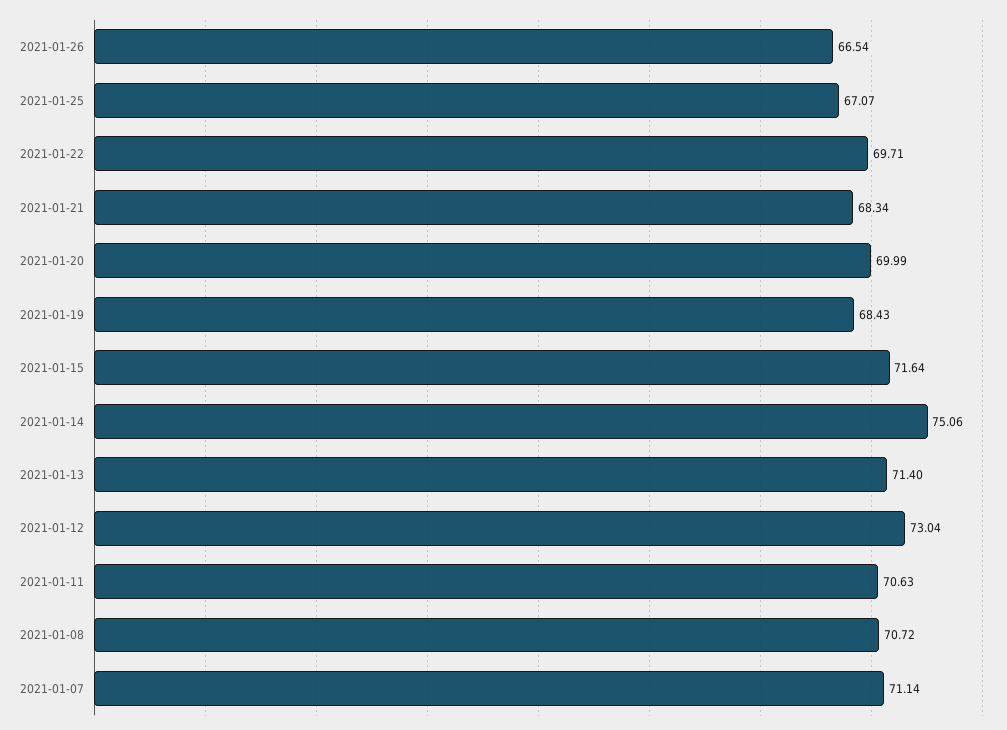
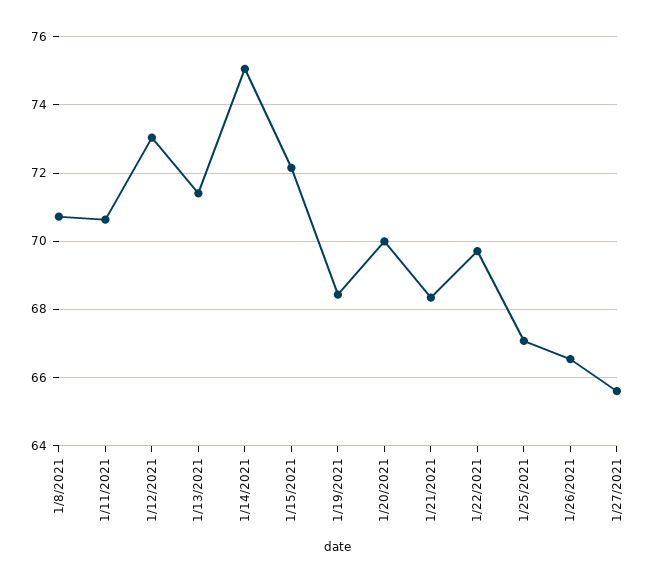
2021-01-15: 71.64 -> 72.2
2021-01-07: 71.14 -> none
1/27/2021: none -> 65.6

